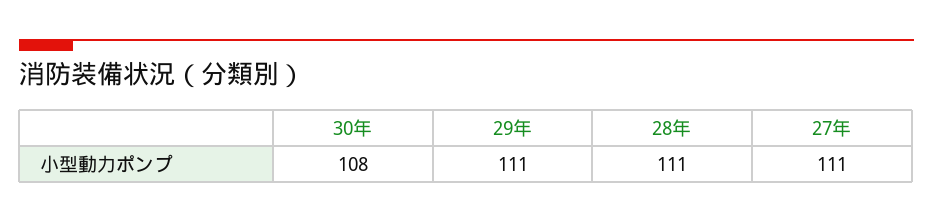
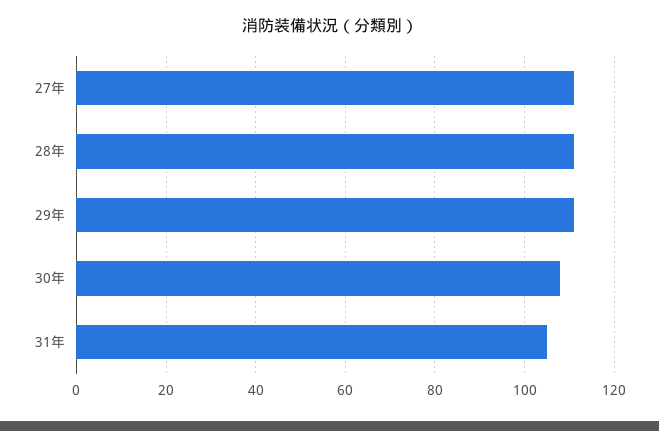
31年: none -> 105

